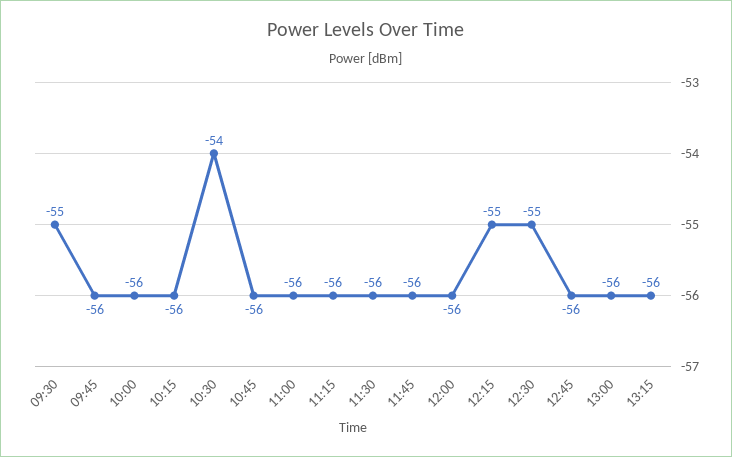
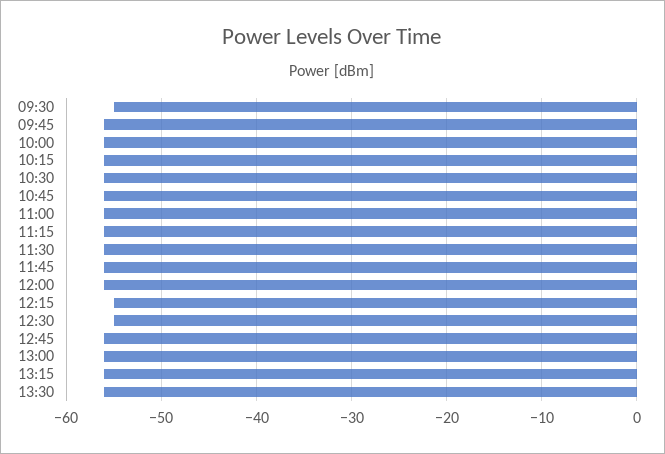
10:30: -54 -> -56
13:30: none -> -56

